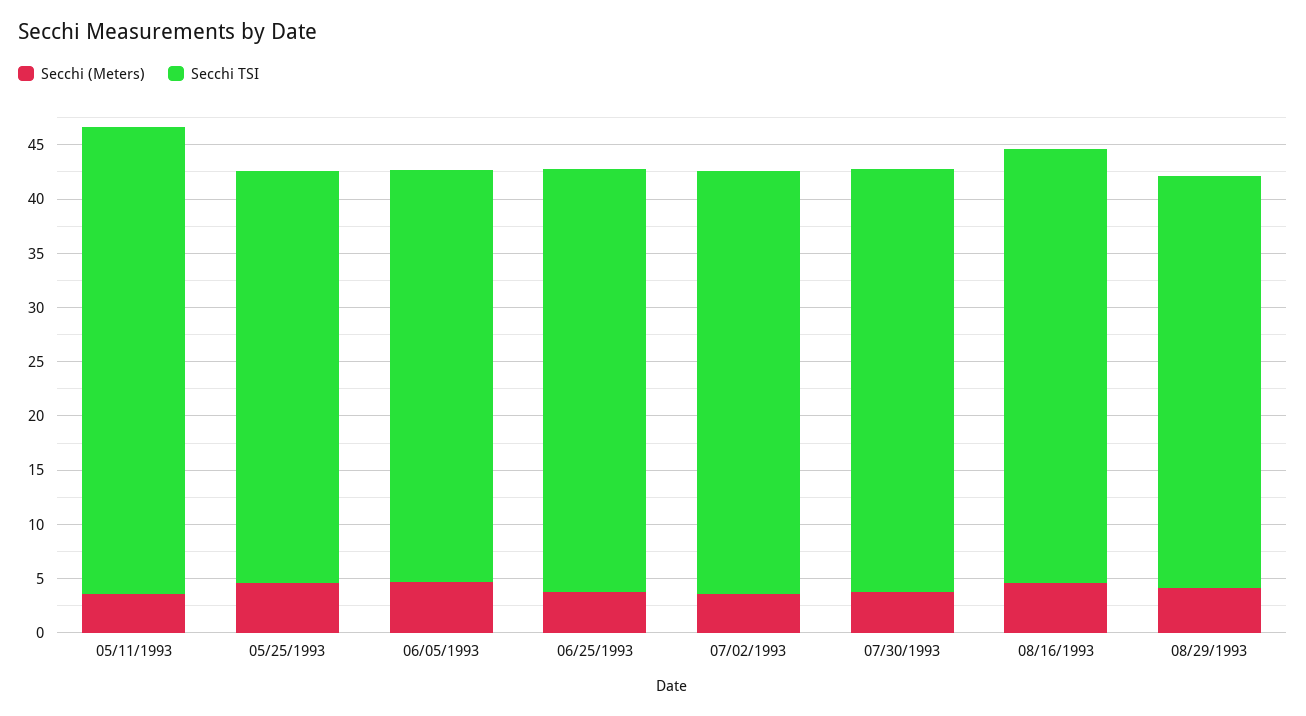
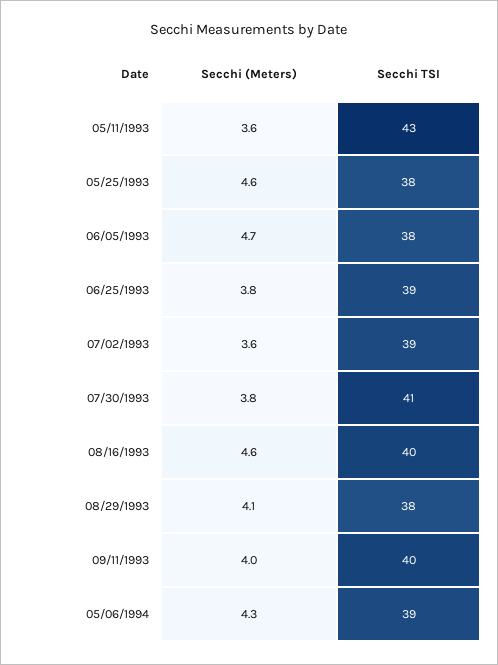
Secchi TSI, 07/30/1993: 39 -> 41
Secchi (Meters), 09/11/1993: none -> 4
Secchi TSI, 09/11/1993: none -> 40
Secchi (Meters), 05/06/1994: none -> 4.3
Secchi TSI, 05/06/1994: none -> 39

